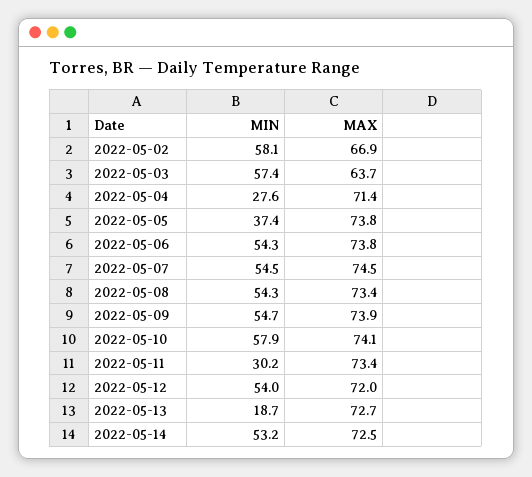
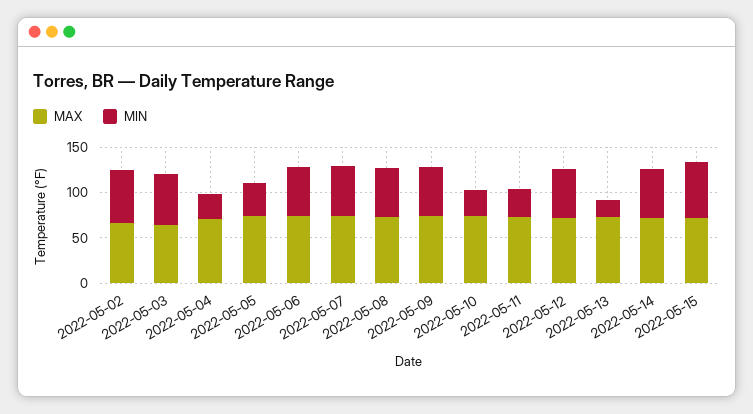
MIN, 2022-05-10: 57.9 -> 30
MAX, 2022-05-15: none -> 70
MIN, 2022-05-15: none -> 60

